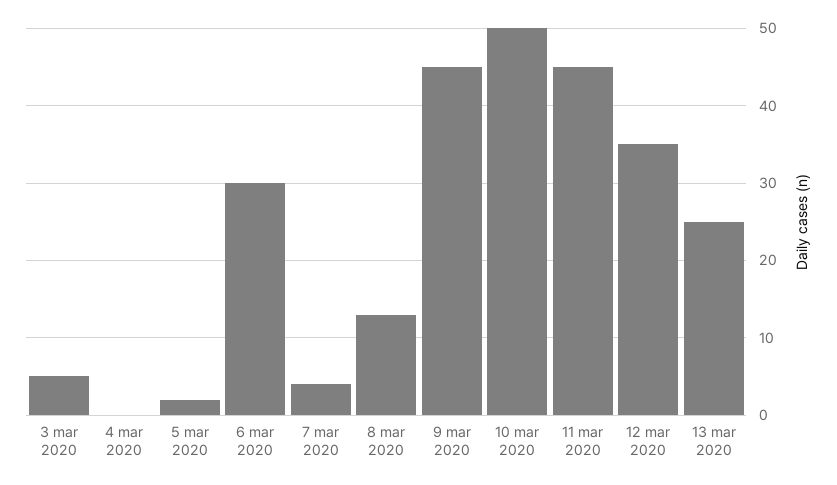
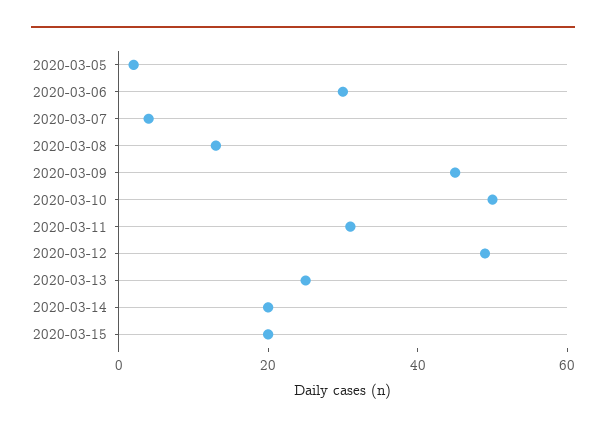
3 mar 2020: 5 -> none
4 mar 2020: 0 -> none
11 mar 2020: 45 -> 30
12 mar 2020: 35 -> 50
2020-03-14: none -> 20
2020-03-15: none -> 20

